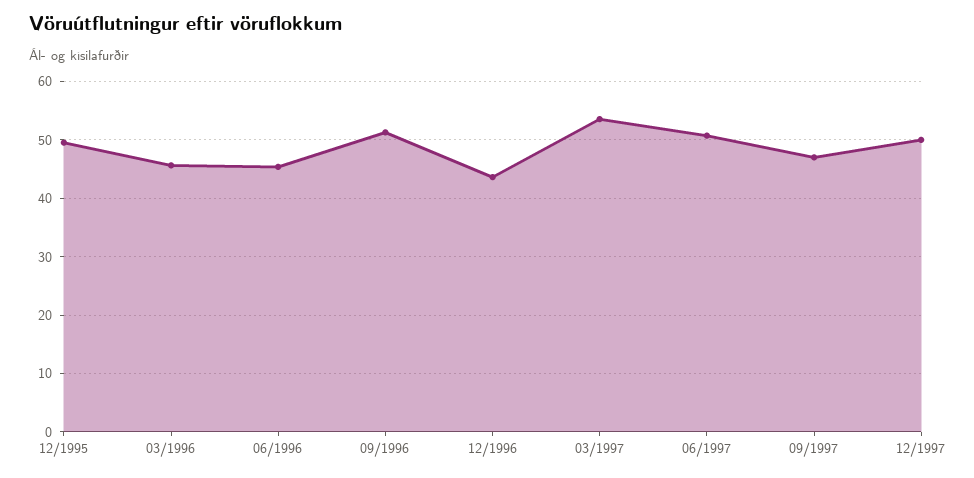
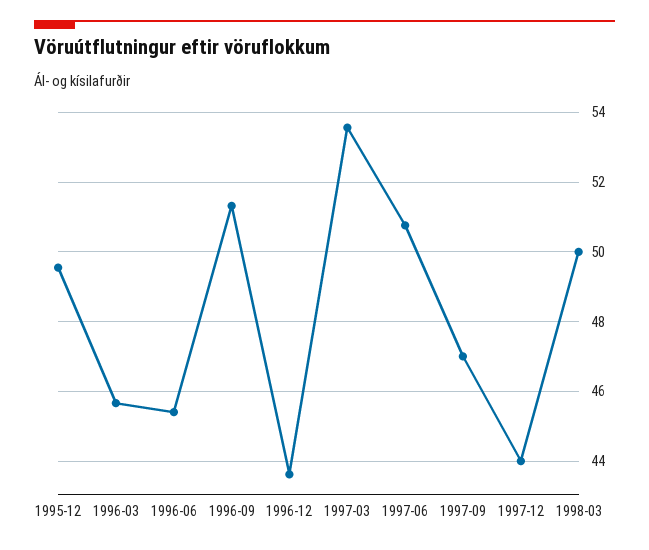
12/1997: 50 -> 44
1998-03: none -> 50

